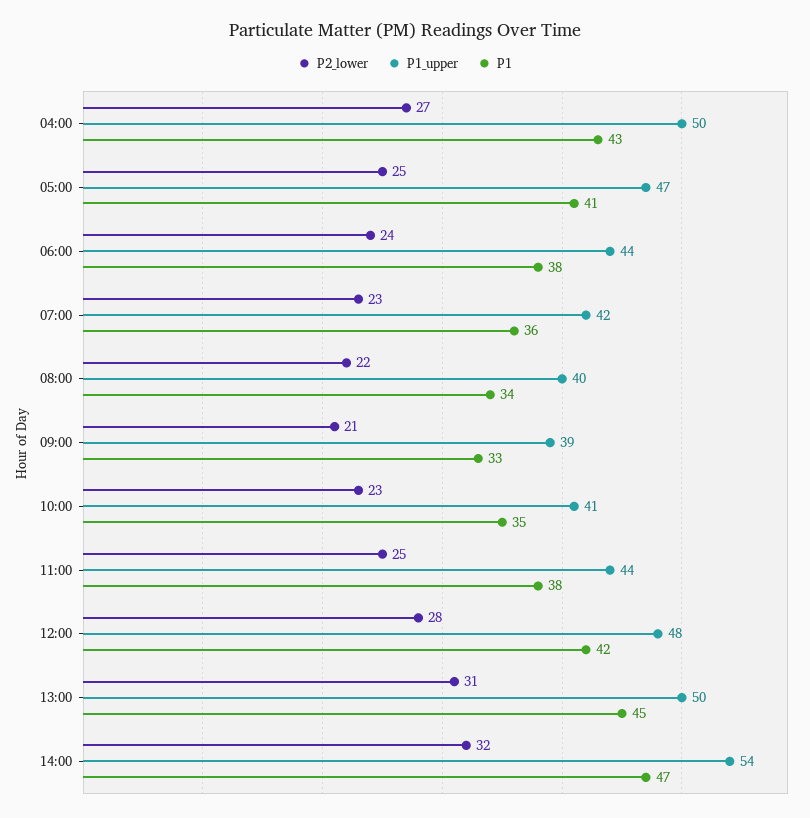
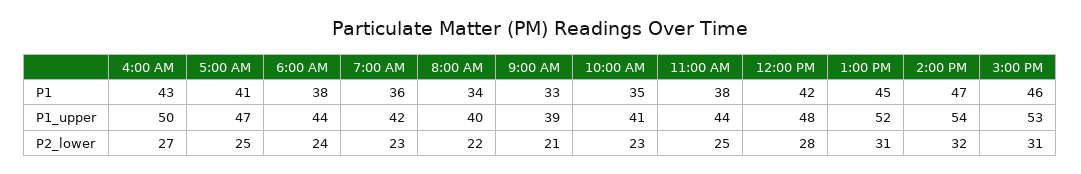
P1_upper, 13:00: 50 -> 52
P1, 3:00 PM: none -> 46
P1_upper, 3:00 PM: none -> 53
P2_lower, 3:00 PM: none -> 31

